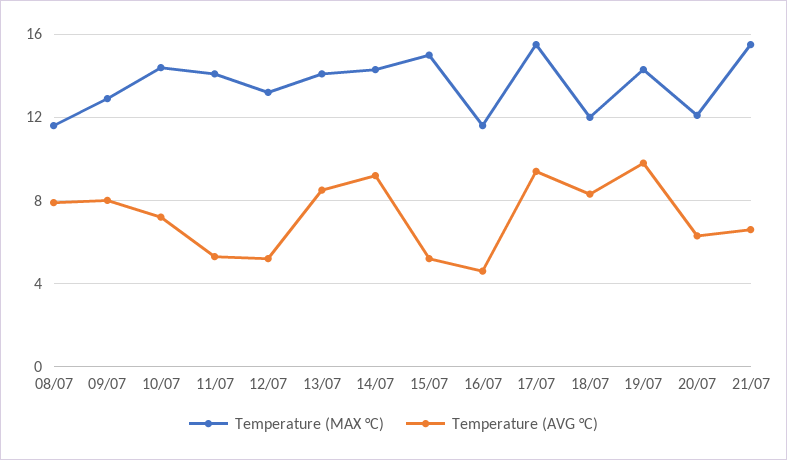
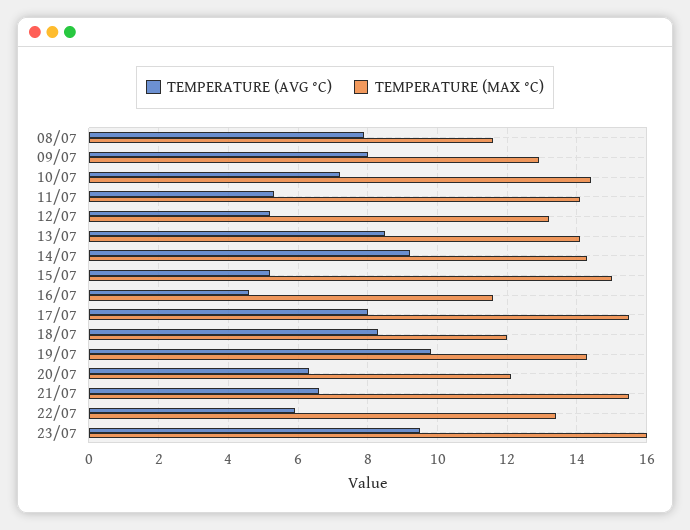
Temperature (AVG °C), 17/07: 9.5 -> 8
Temperature (AVG °C), 22/07: none -> 6
Temperature (MAX °C), 22/07: none -> 13.5
Temperature (AVG °C), 23/07: none -> 9.5
Temperature (MAX °C), 23/07: none -> 16

